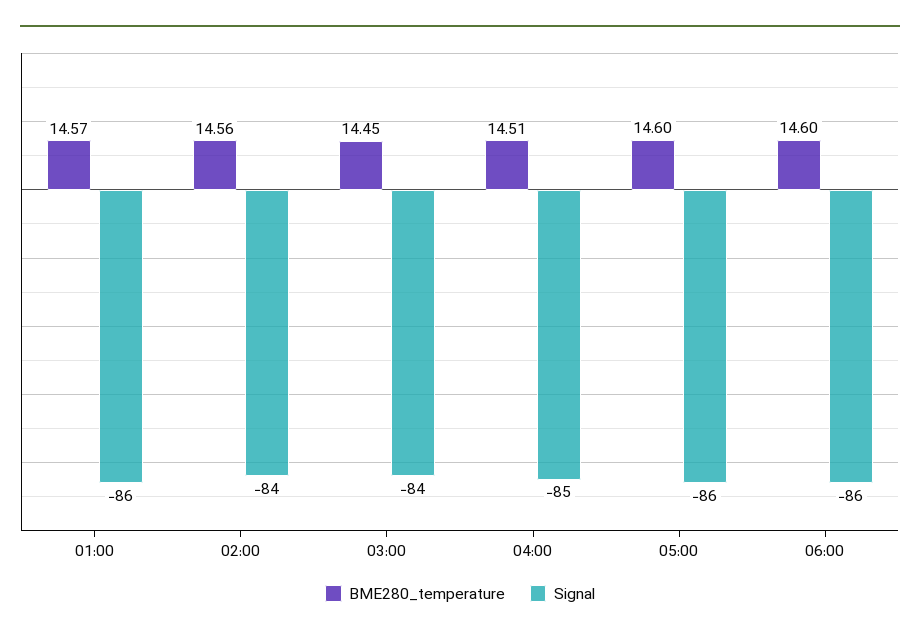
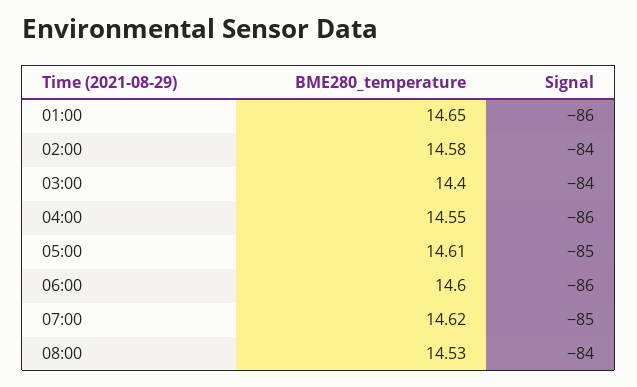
BME280_temperature, 01:00: 14.57 -> 14.65
BME280_temperature, 02:00: 14.56 -> 14.58
BME280_temperature, 03:00: 14.45 -> 14.4
BME280_temperature, 04:00: 14.51 -> 14.55
Signal, 04:00: -85 -> -86
BME280_temperature, 05:00: 14.6 -> 14.61
Signal, 05:00: -86 -> -85
BME280_temperature, 07:00: none -> 14.62
Signal, 07:00: none -> -85
BME280_temperature, 08:00: none -> 14.53
Signal, 08:00: none -> -84

